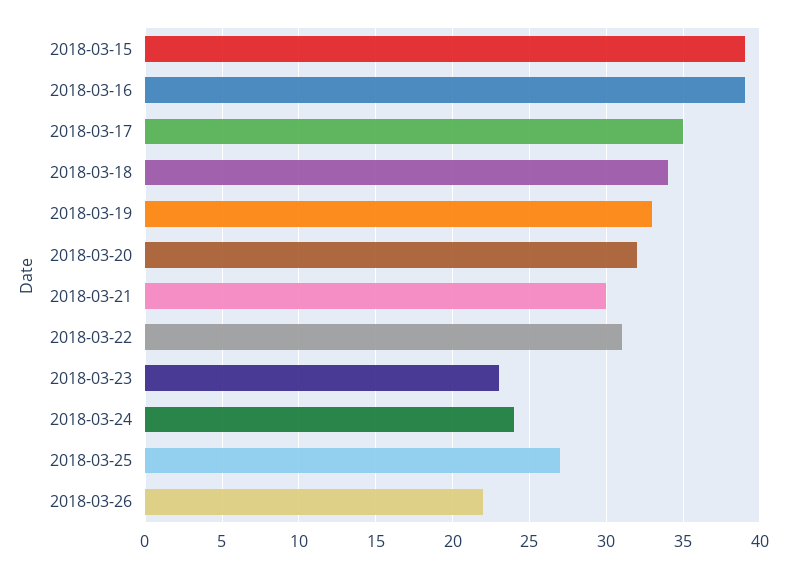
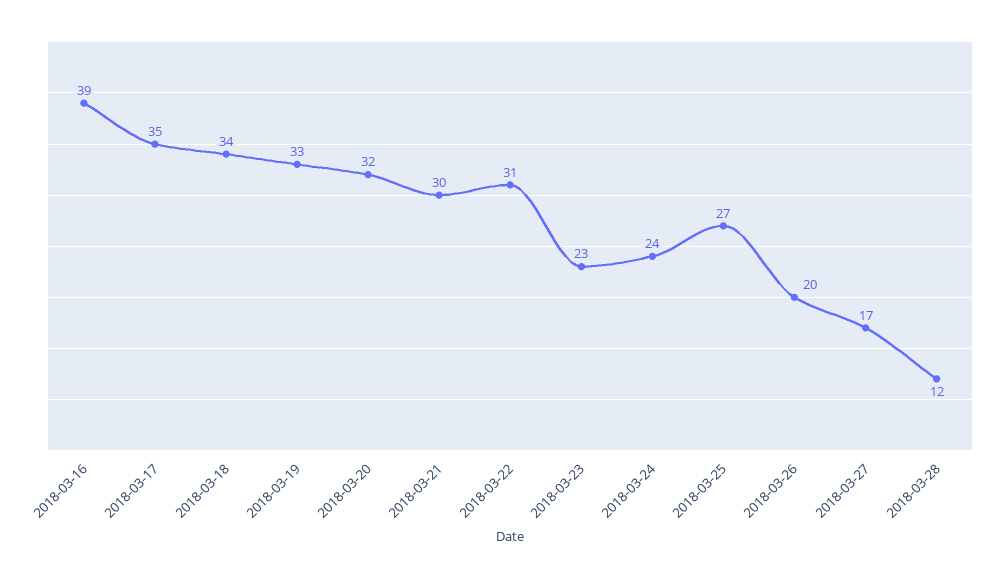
2018-03-15: 39 -> none
2018-03-26: 22 -> 20
2018-03-27: none -> 17
2018-03-28: none -> 12

